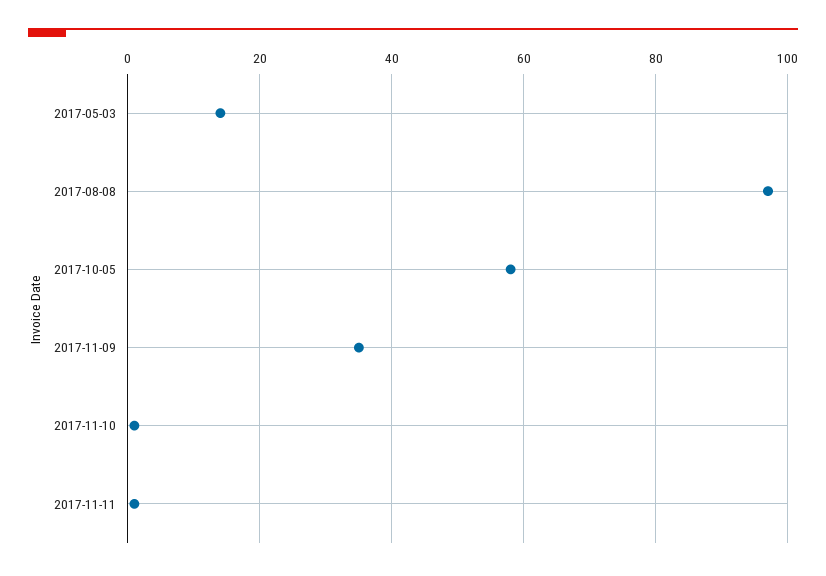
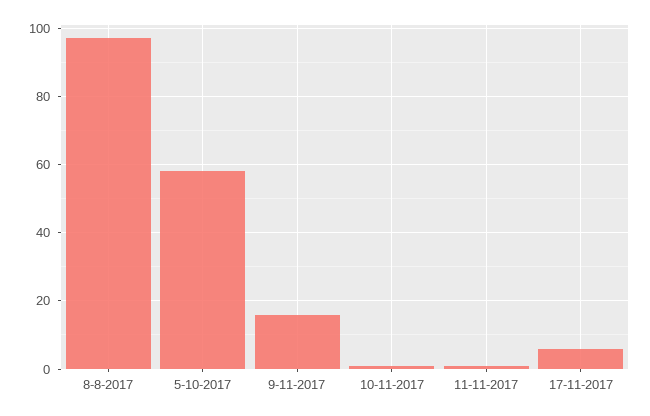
2017-05-03: 15 -> none
2017-11-09: 35 -> 15
17-11-2017: none -> 5

